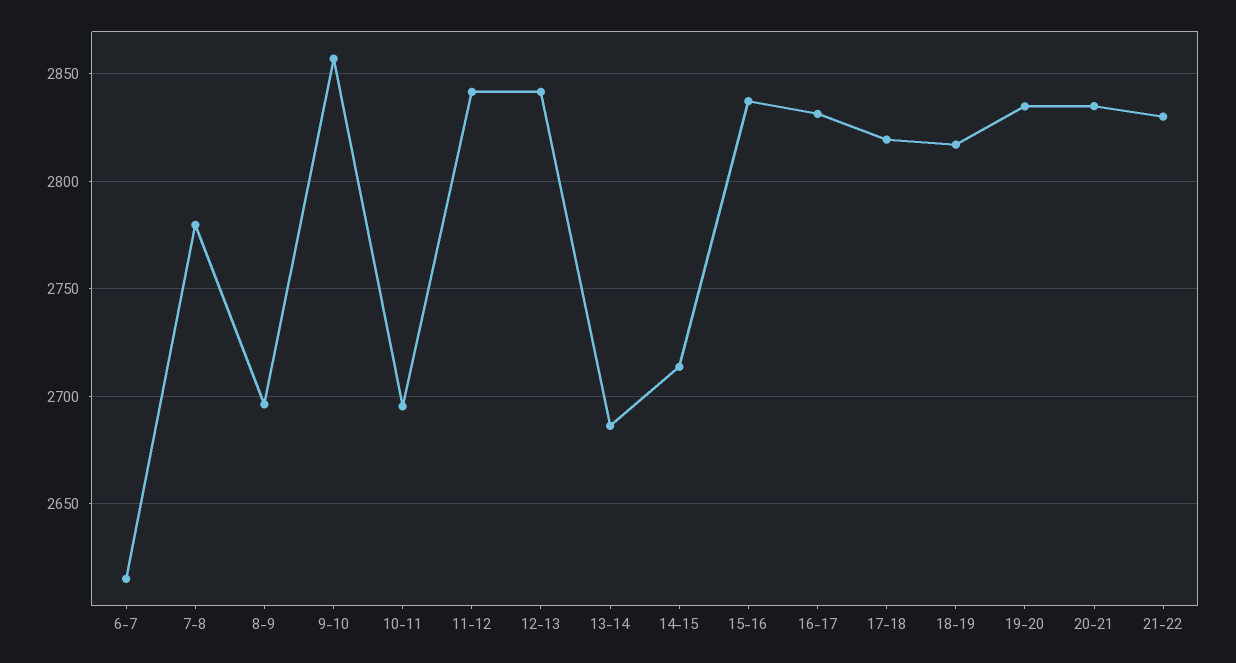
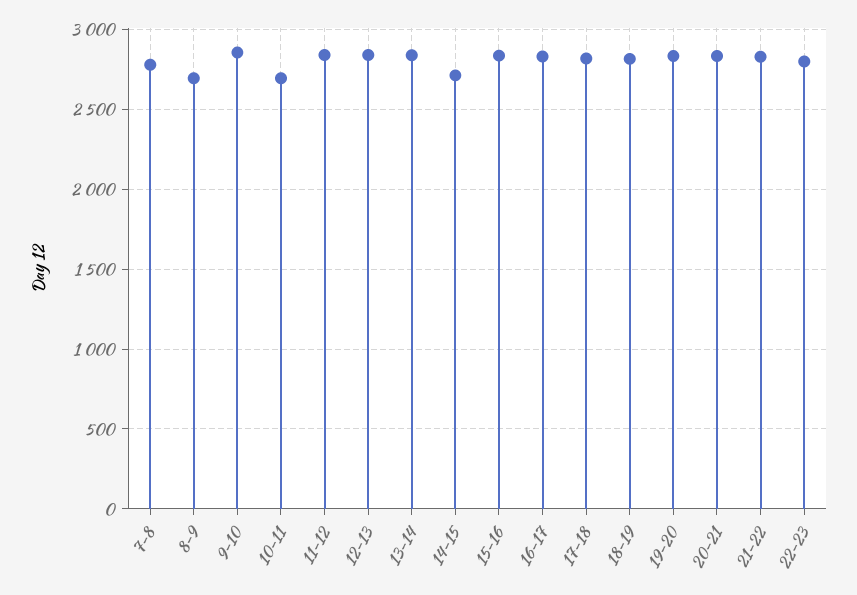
6-7: 2615 -> none
13-14: 2685 -> 2850
22-23: none -> 2800

